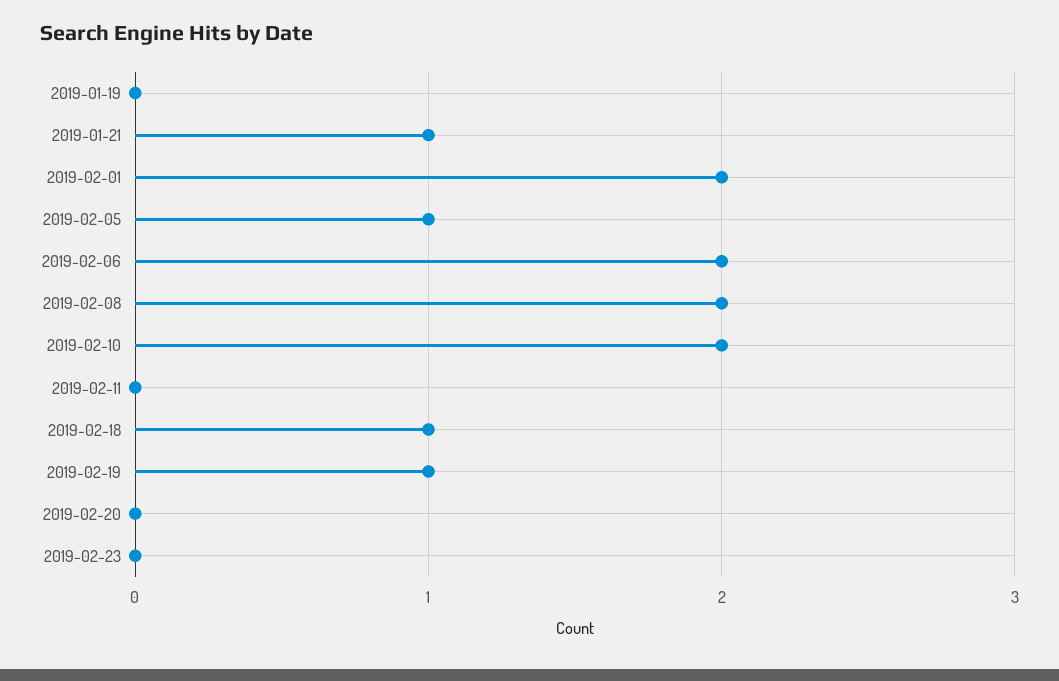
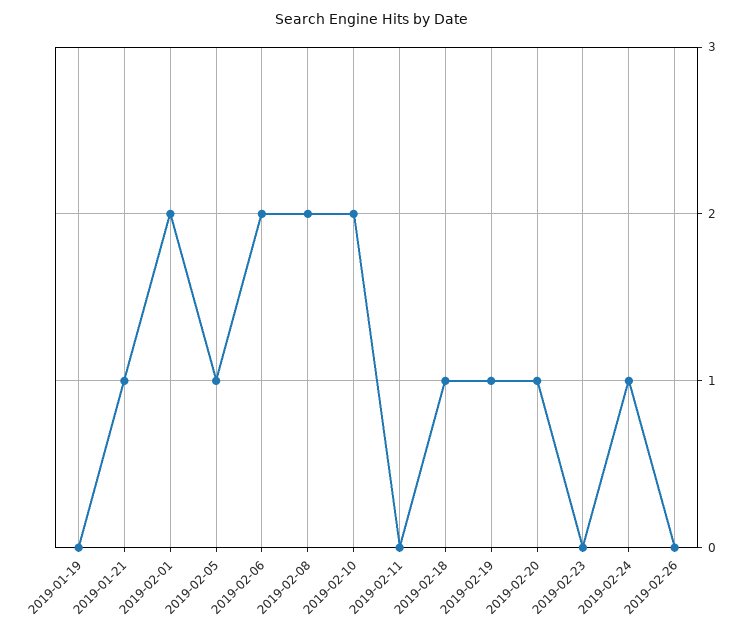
2019-02-20: 0 -> 1
2019-02-24: none -> 1
2019-02-26: none -> 0

